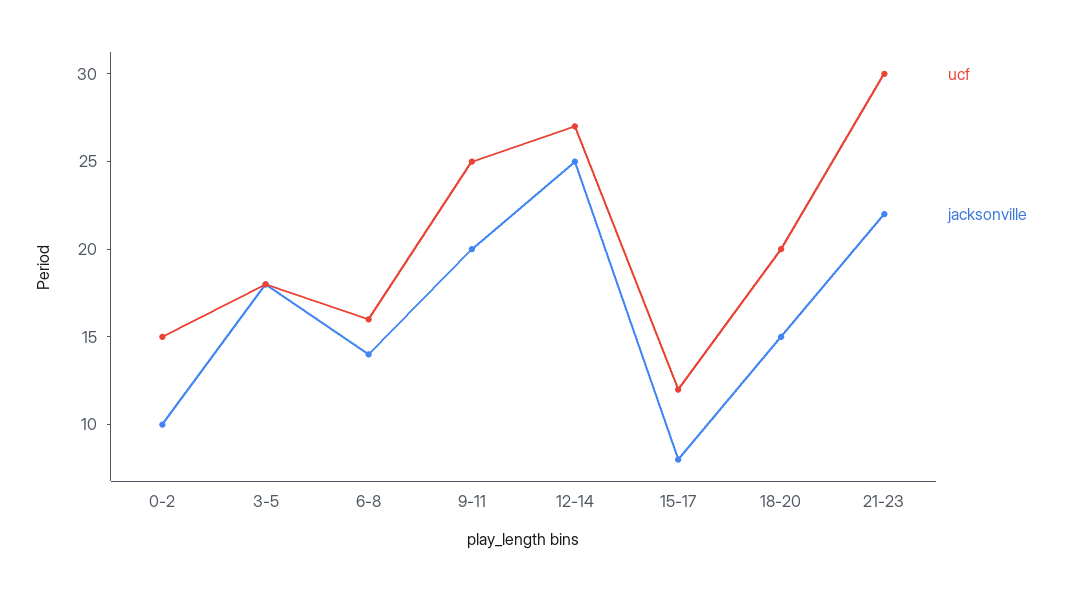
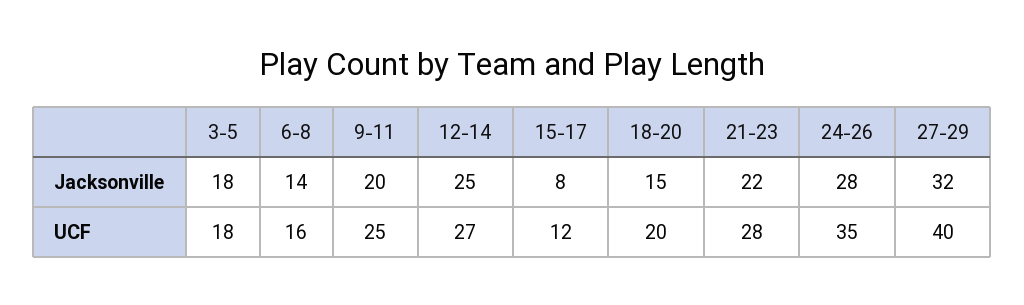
ucf, 0-2: 15 -> none
jacksonville, 0-2: 10 -> none
ucf, 21-23: 30 -> 28
jacksonville, 24-26: none -> 28
jacksonville, 27-29: none -> 32
ucf, 24-26: none -> 35
ucf, 27-29: none -> 40

